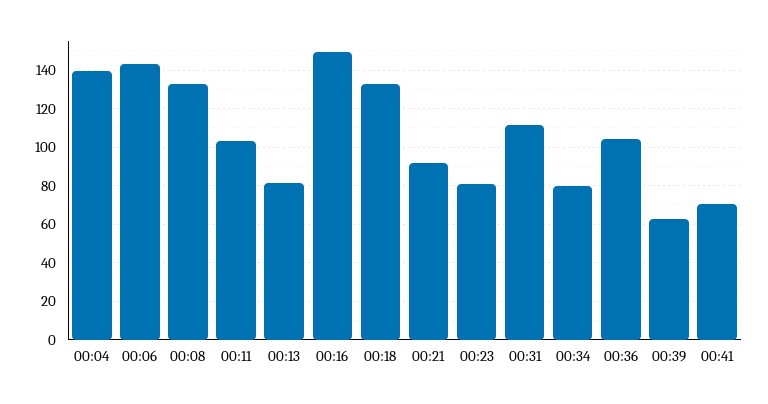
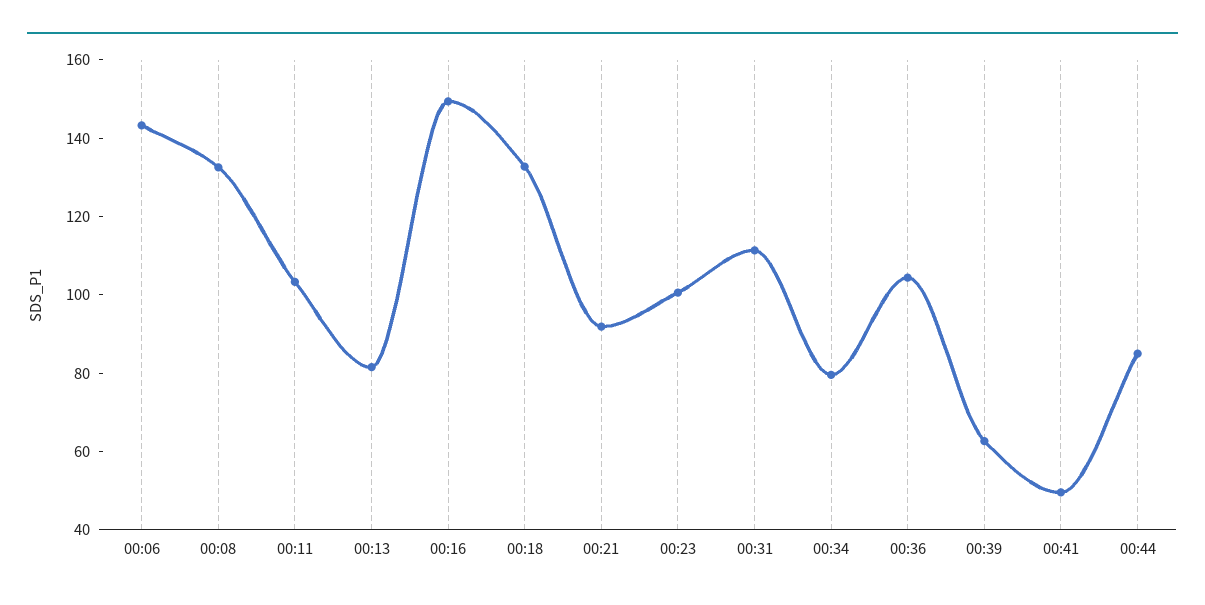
00:04: 140 -> none
00:23: 80 -> 100
00:41: 70 -> 50
00:44: none -> 85

